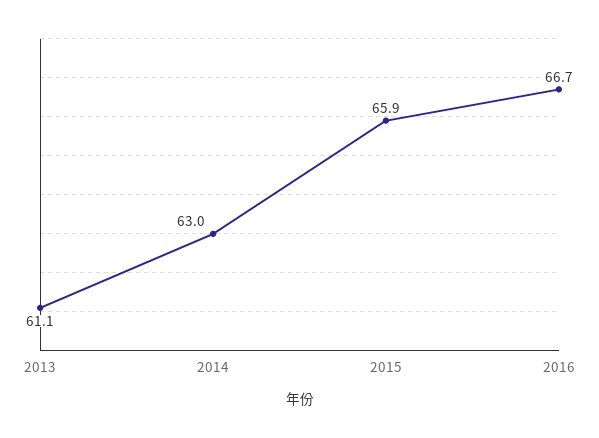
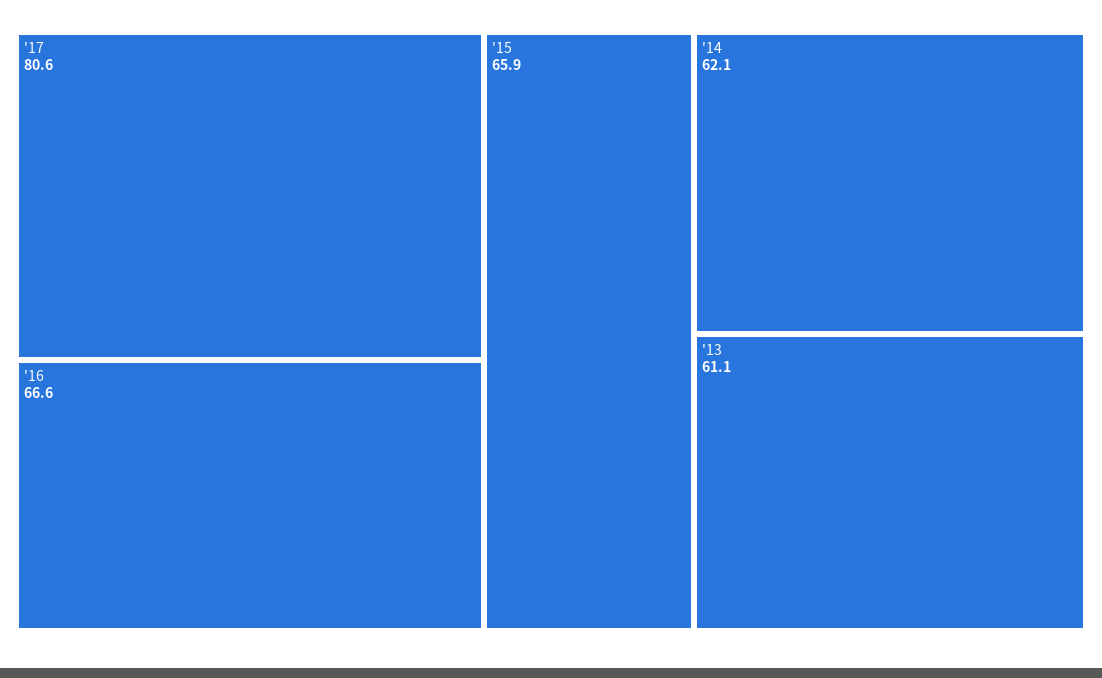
2014: 63 -> 62.1
2016: 66.7 -> 66.6
'17: none -> 80.6

